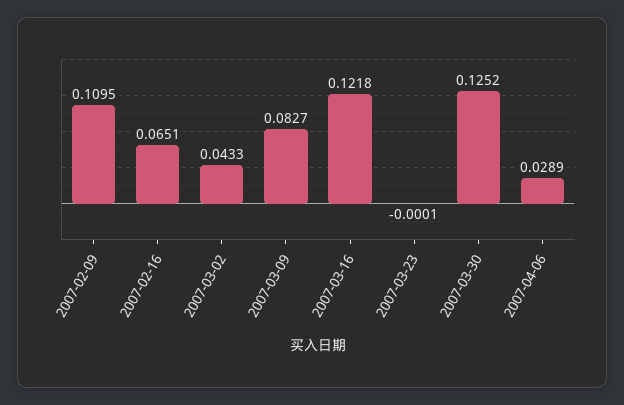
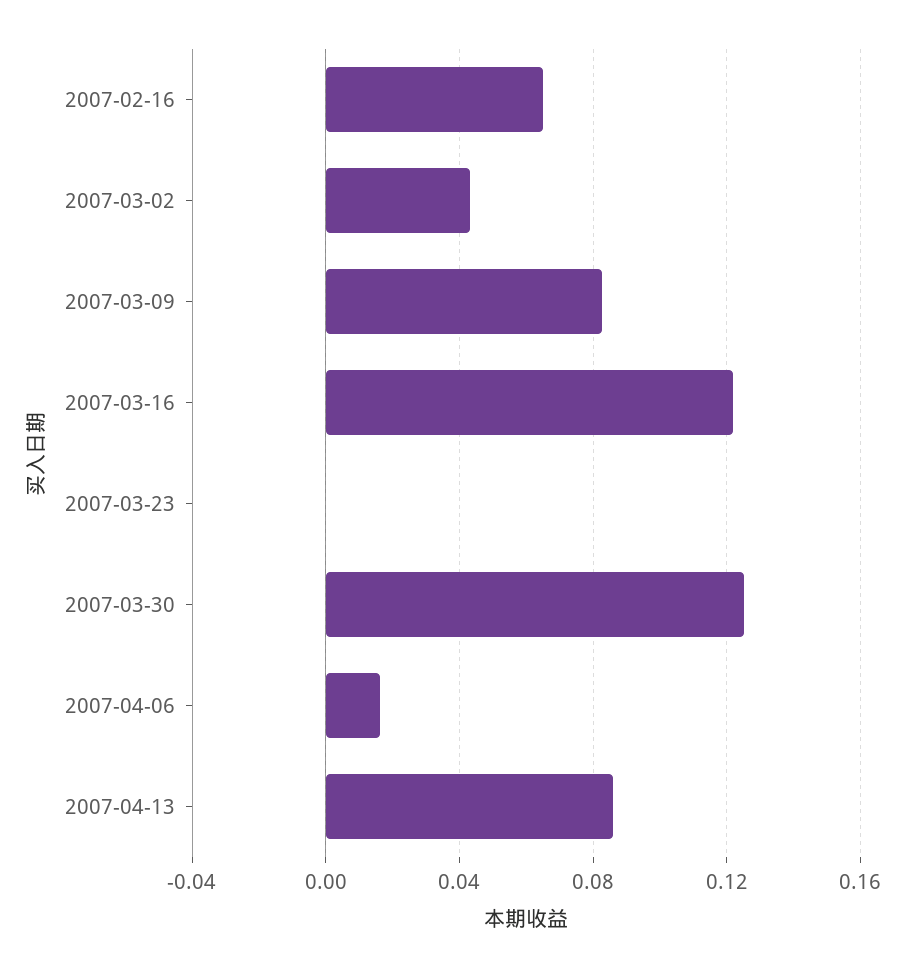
2007-02-09: 0.1095 -> none
2007-04-06: 0.0289 -> 0.015
2007-04-13: none -> 0.085

